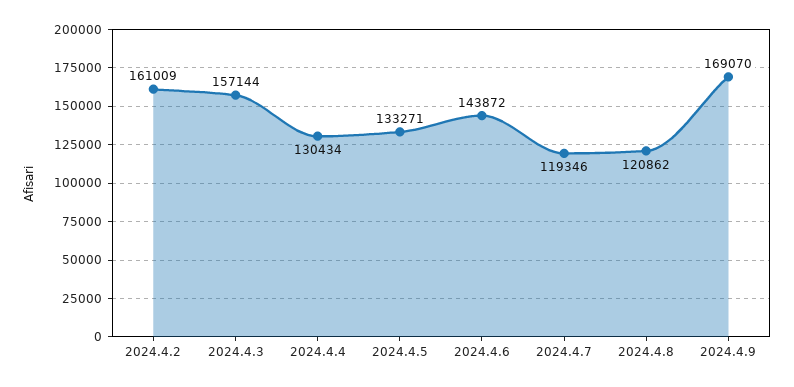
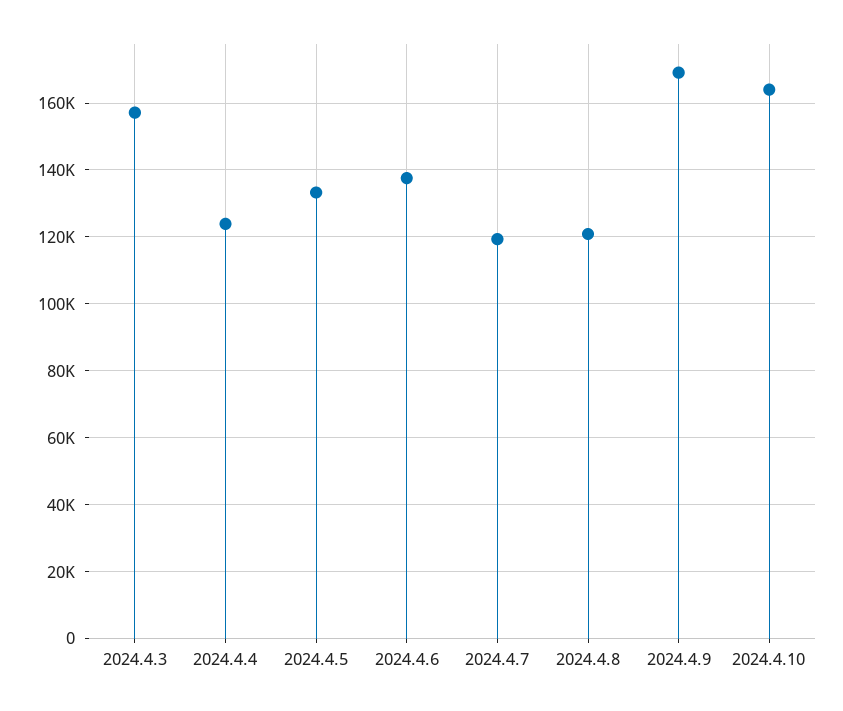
2024.4.2: 161009 -> none
2024.4.4: 130434 -> 124000
2024.4.6: 143872 -> 138000
2024.4.10: none -> 164000

